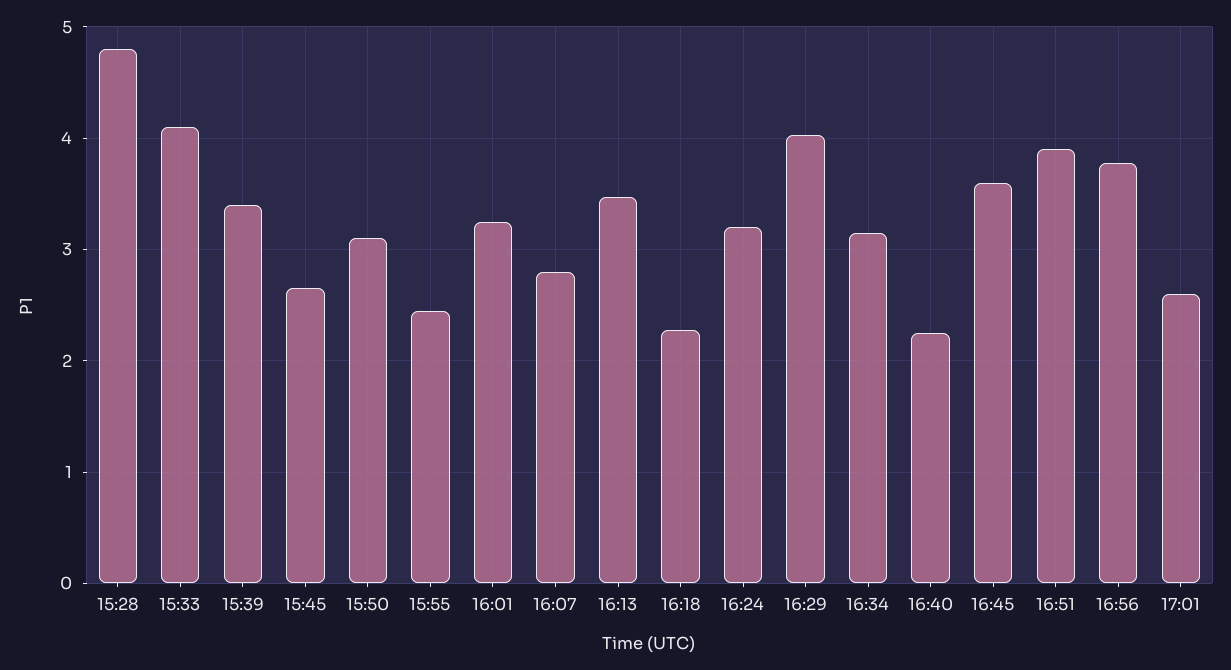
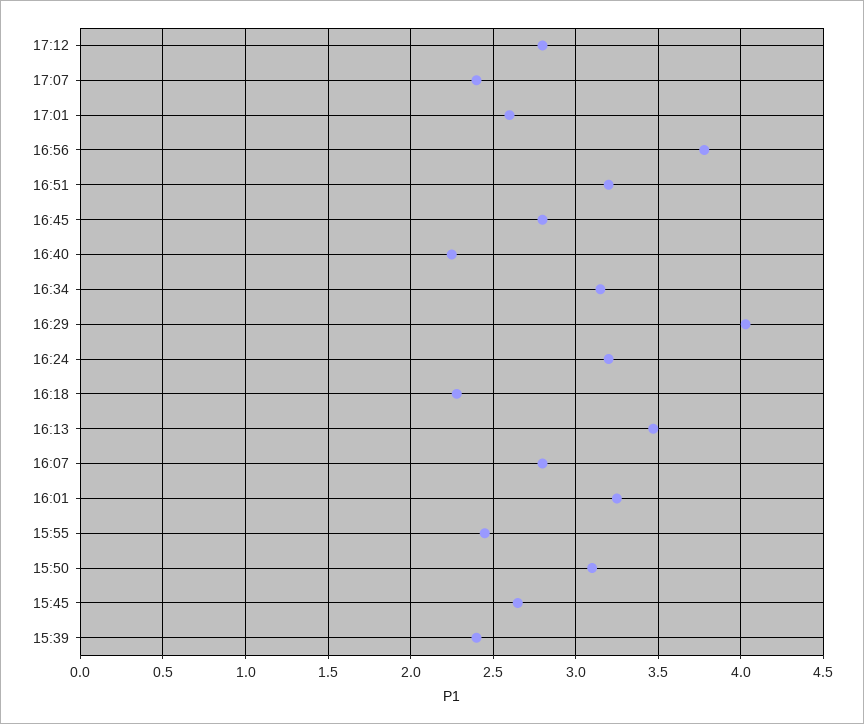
15:28: 4.8 -> none
15:33: 4.1 -> none
15:39: 3.4 -> 2.4
16:45: 3.6 -> 2.8
16:51: 3.9 -> 3.2
17:12: none -> 2.8
17:07: none -> 2.4

